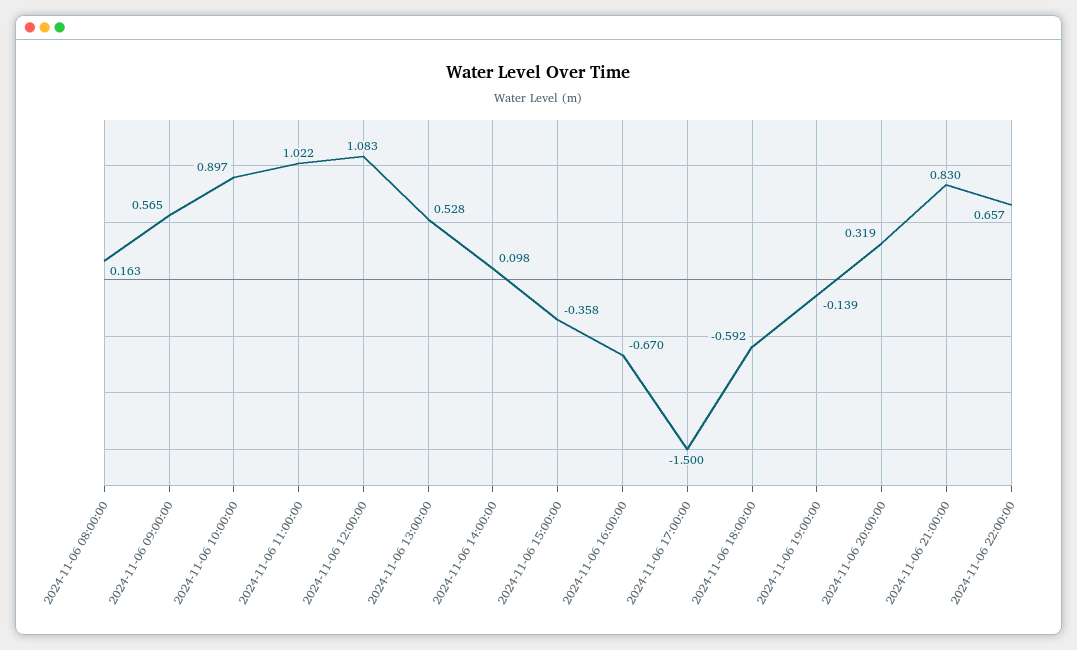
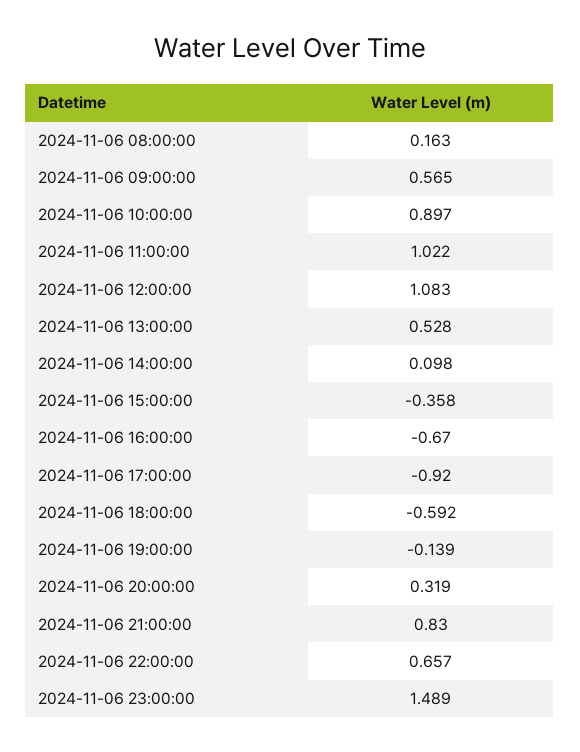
2024-11-06 17:00:00: -1.5 -> -0.92
2024-11-06 23:00:00: none -> 1.489

